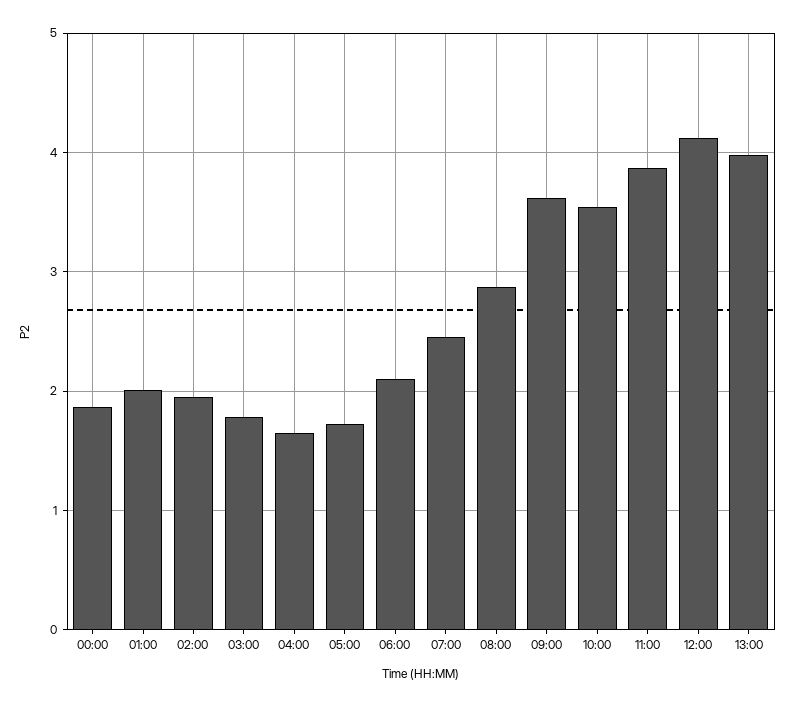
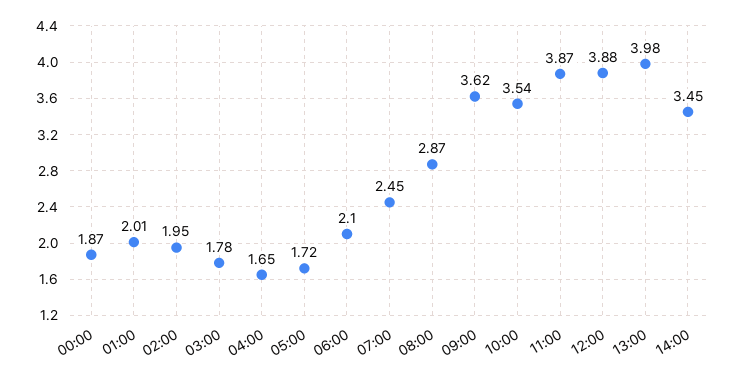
12:00: 4.1 -> 3.88
14:00: none -> 3.45

